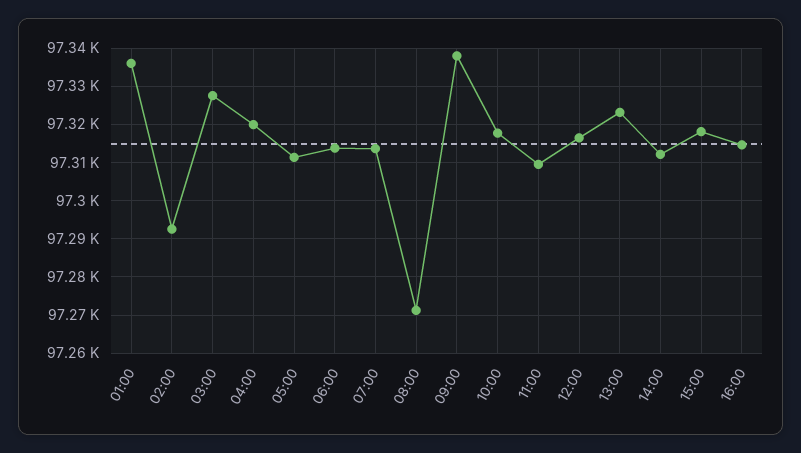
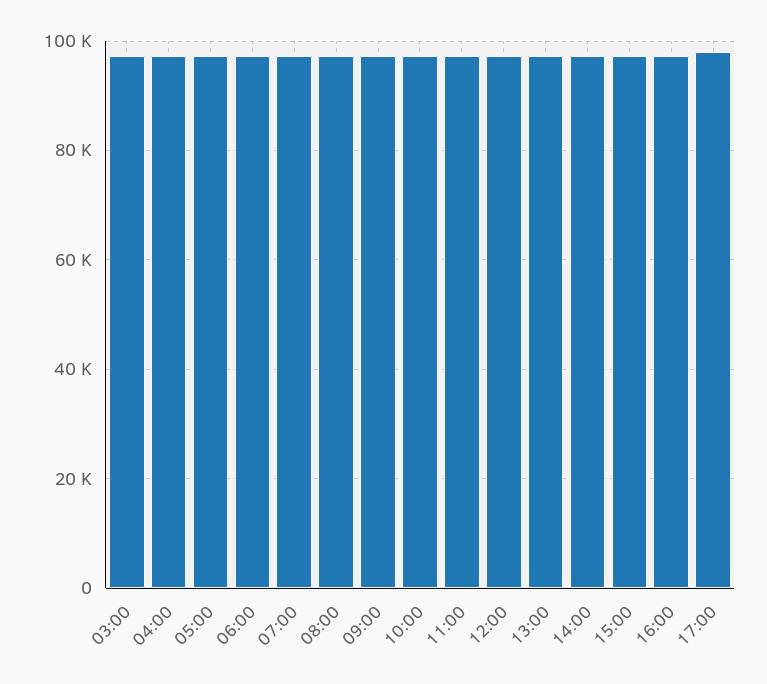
01:00: 97336 -> none
02:00: 97292 -> none
17:00: none -> 98000

